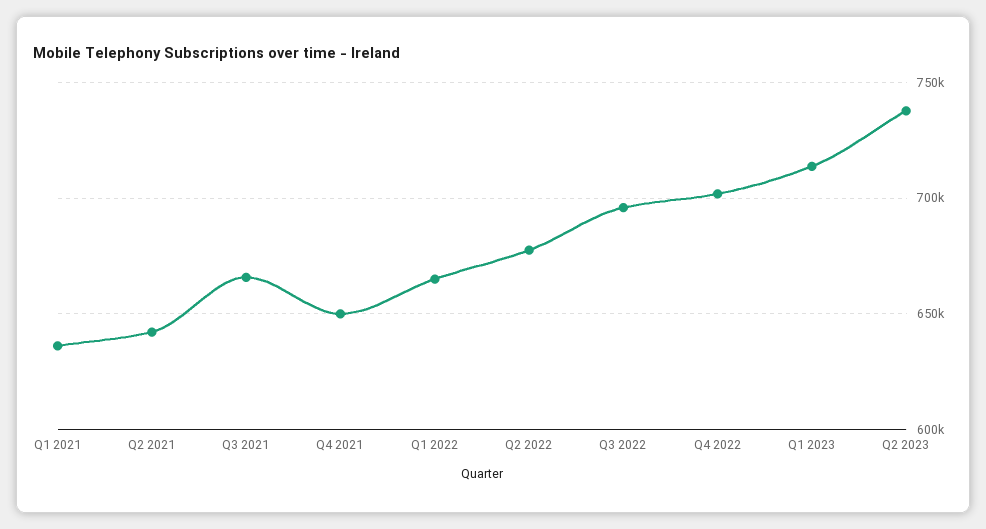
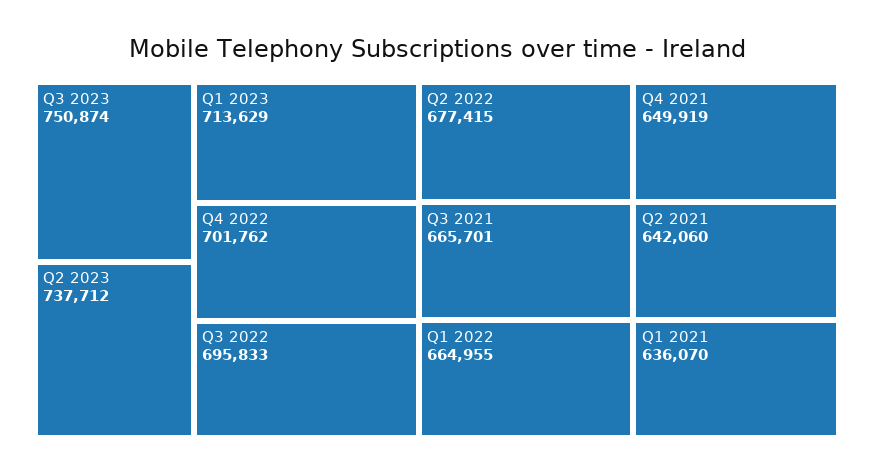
Q3 2023: none -> 750874

